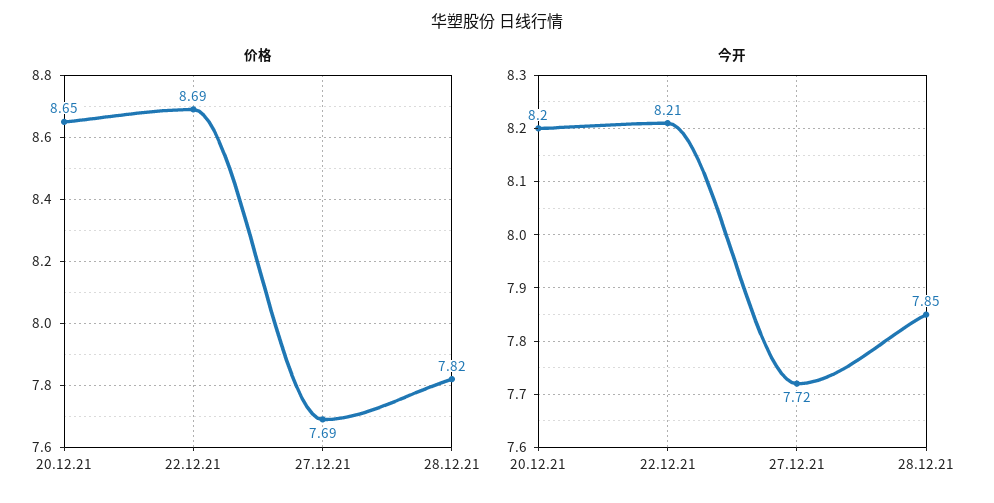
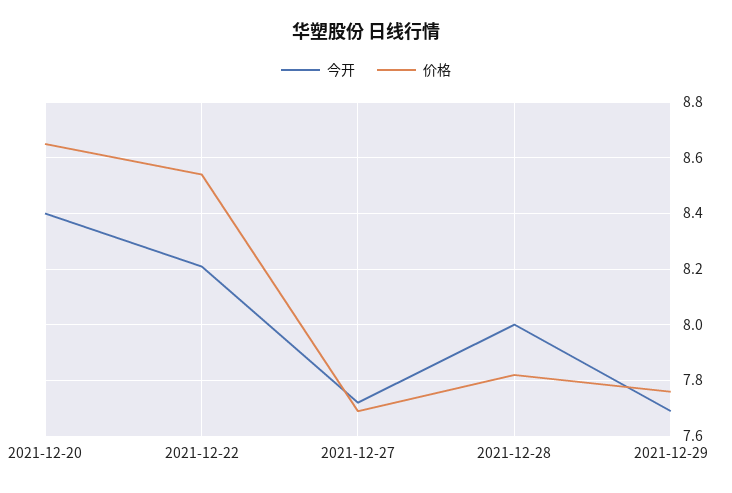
价格, 22.12.21: 8.69 -> 8.55
今开, 20.12.21: 8.2 -> 8.4
今开, 28.12.21: 7.85 -> 8
今开, 2021-12-29: none -> 7.7
价格, 2021-12-29: none -> 7.75

